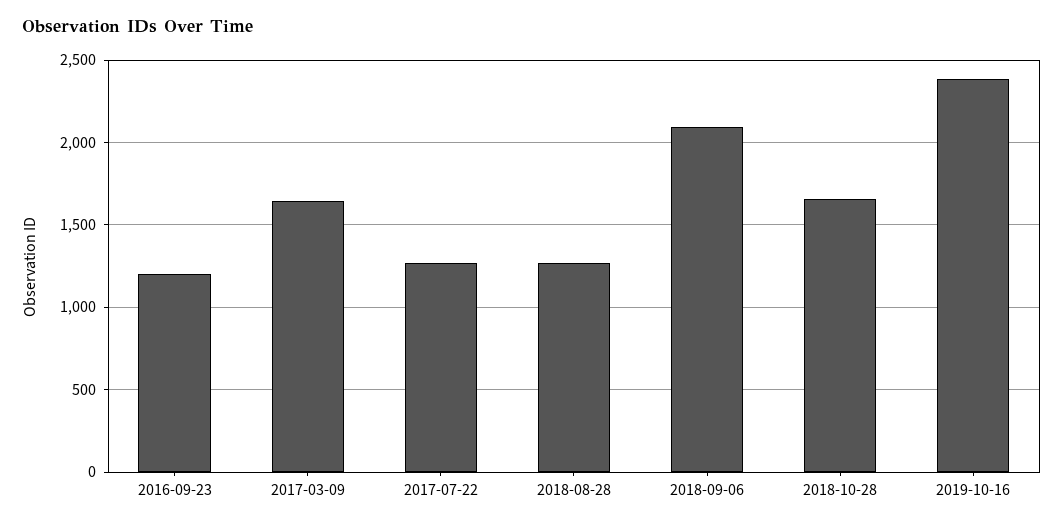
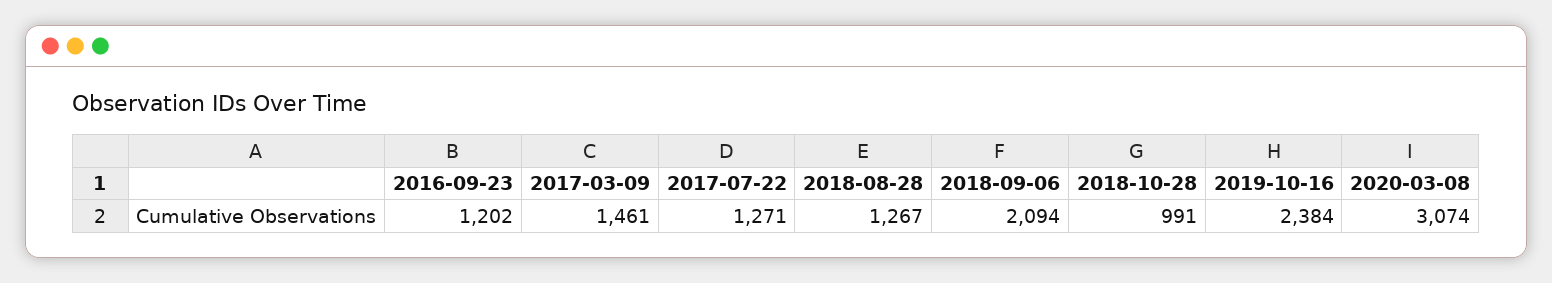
2017-03-09: 1650 -> 1461
2018-10-28: 1650 -> 991
2020-03-08: none -> 3074

